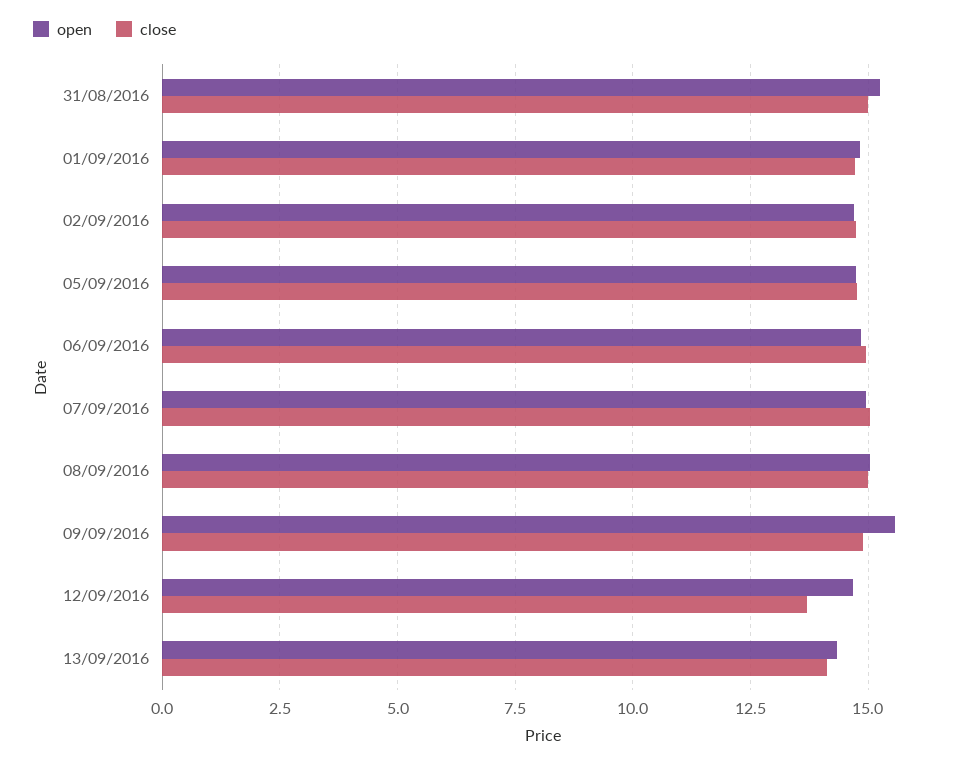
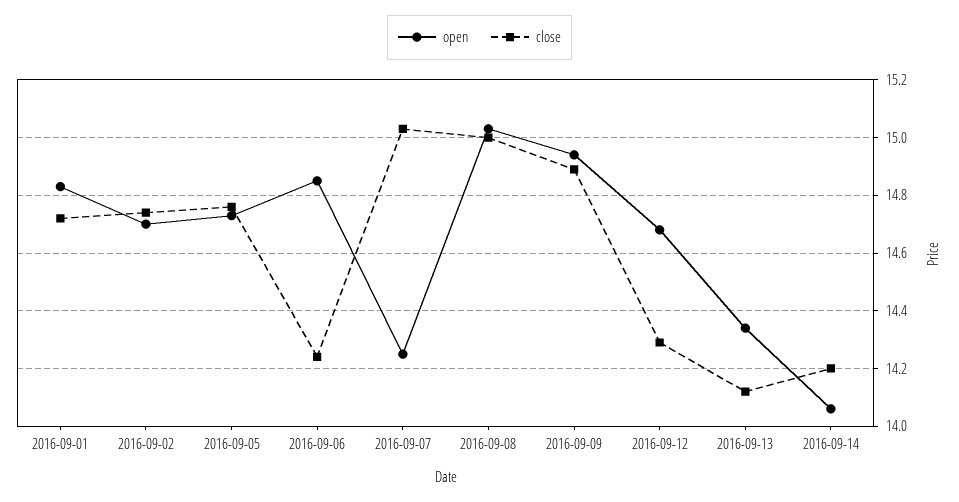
open, 31/08/2016: 15.25 -> none
close, 31/08/2016: 15 -> none
close, 06/09/2016: 15 -> 14.25
open, 07/09/2016: 15 -> 14.25
open, 09/09/2016: 15.5 -> 14.95
close, 12/09/2016: 13.75 -> 14.3
open, 2016-09-14: none -> 14.05
close, 2016-09-14: none -> 14.2

